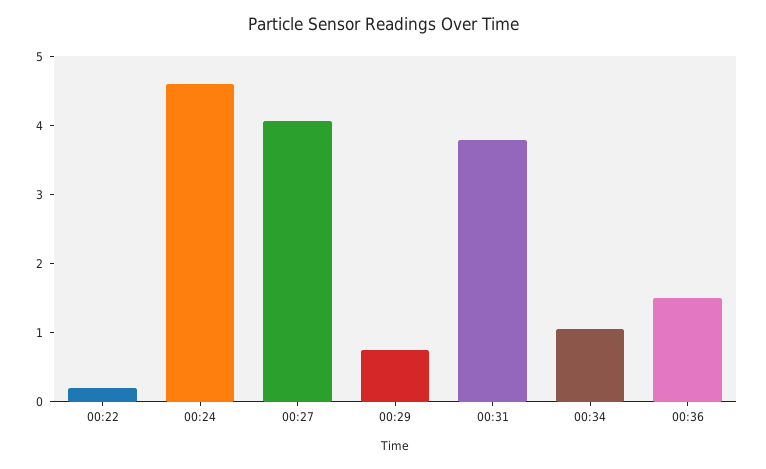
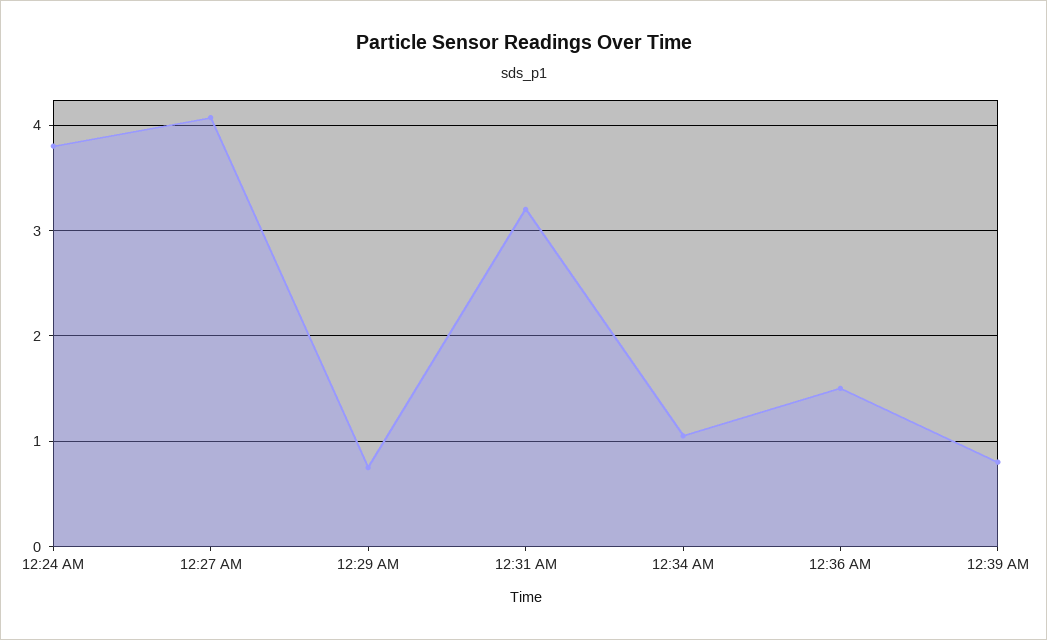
00:22: 0.2 -> none
00:24: 4.6 -> 3.8
00:31: 3.8 -> 3.2
12:39 AM: none -> 0.8

